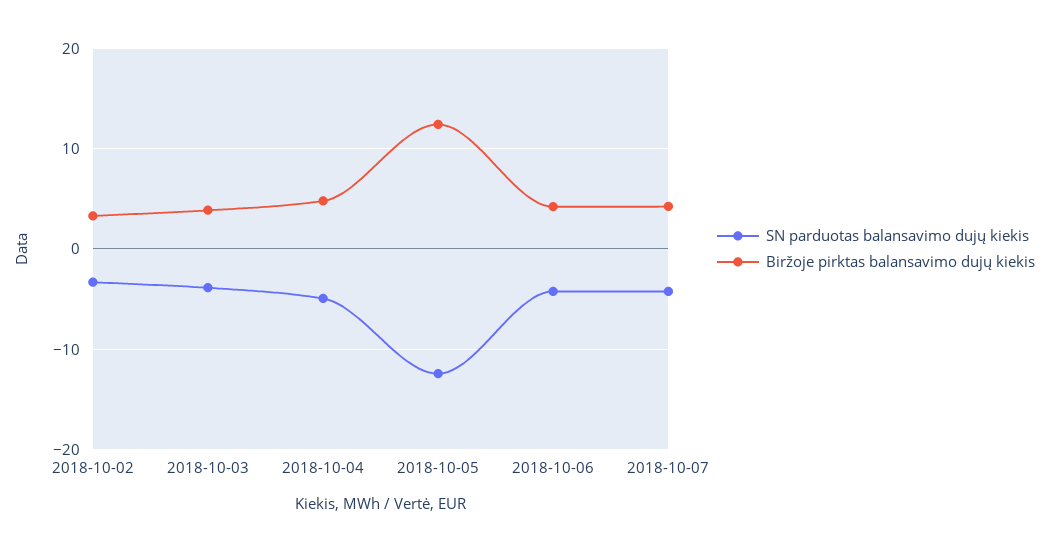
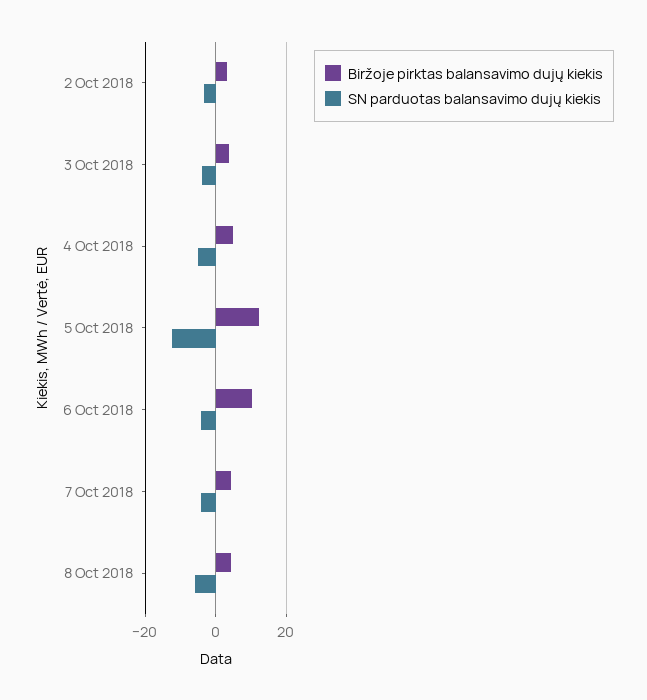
Biržoje pirktas balansavimo dujų kiekis, 2018-10-06: 4 -> 10
Biržoje pirktas balansavimo dujų kiekis, 8 Oct 2018: none -> 4
SN parduotas balansavimo dujų kiekis, 8 Oct 2018: none -> -6

